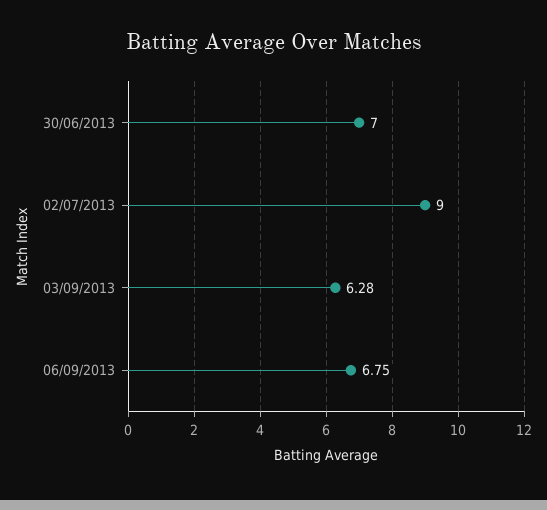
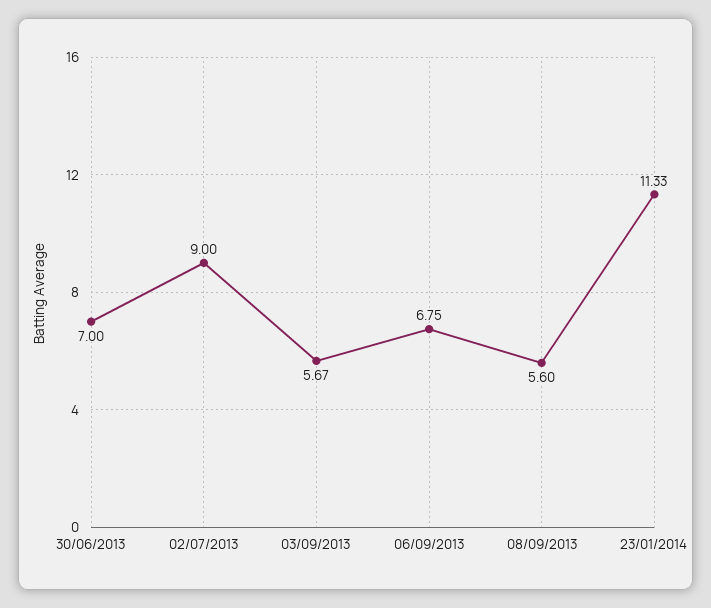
03/09/2013: 6.28 -> 5.67
08/09/2013: none -> 5.6
23/01/2014: none -> 11.33

